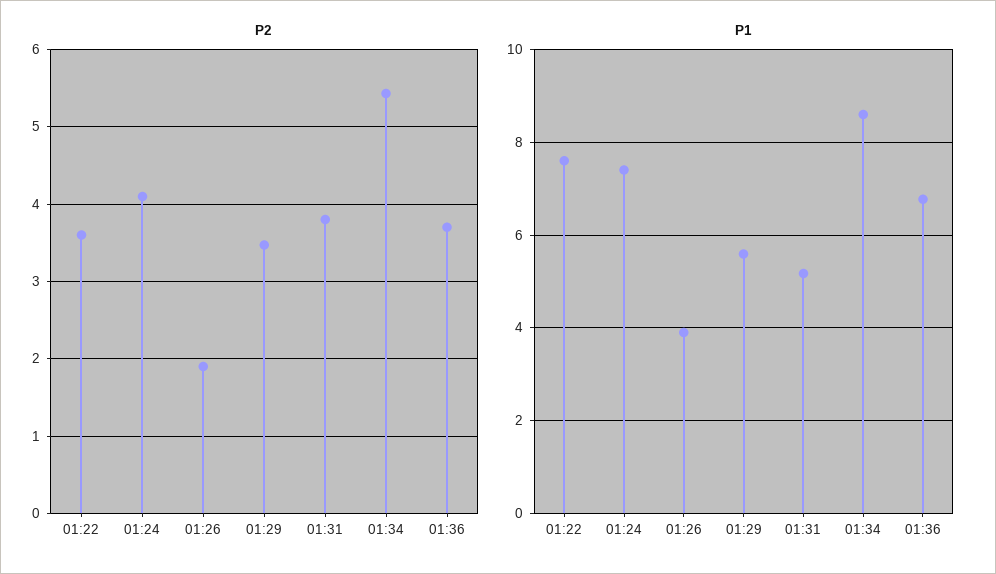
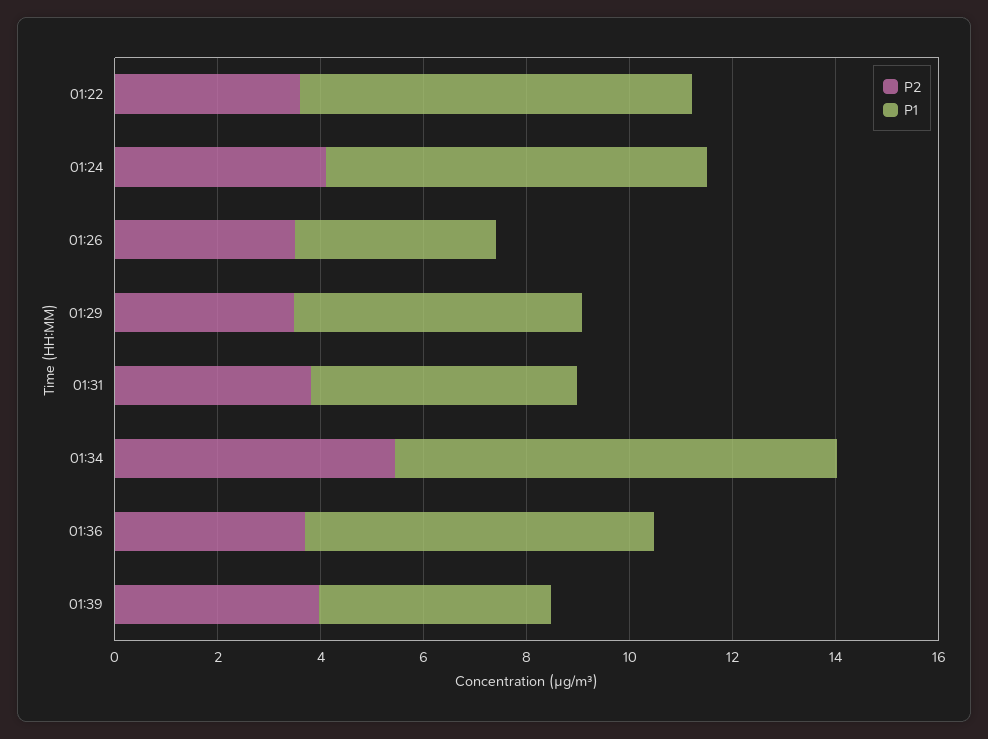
P2, 01:26: 1.9 -> 3.5
P2, 01:39: none -> 4
P1, 01:39: none -> 4.5

